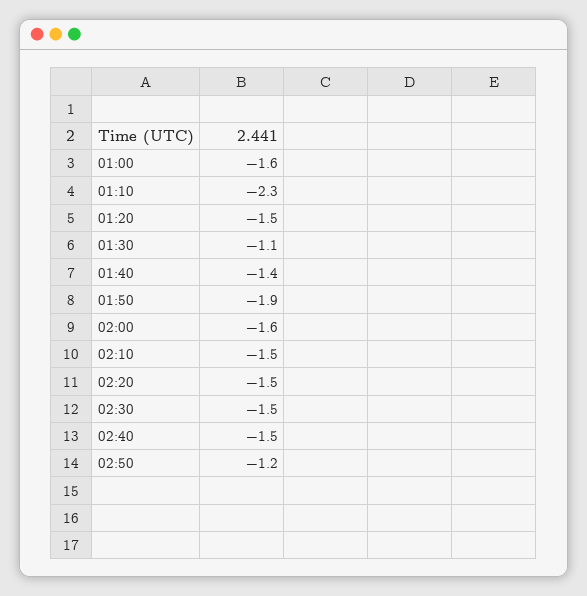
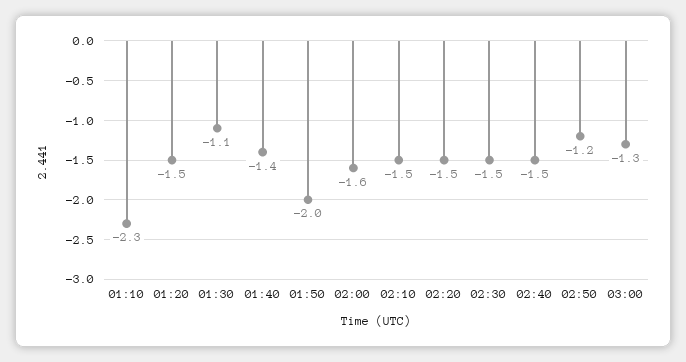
01:00: -1.6 -> none
01:50: -1.9 -> -2
03:00: none -> -1.3

